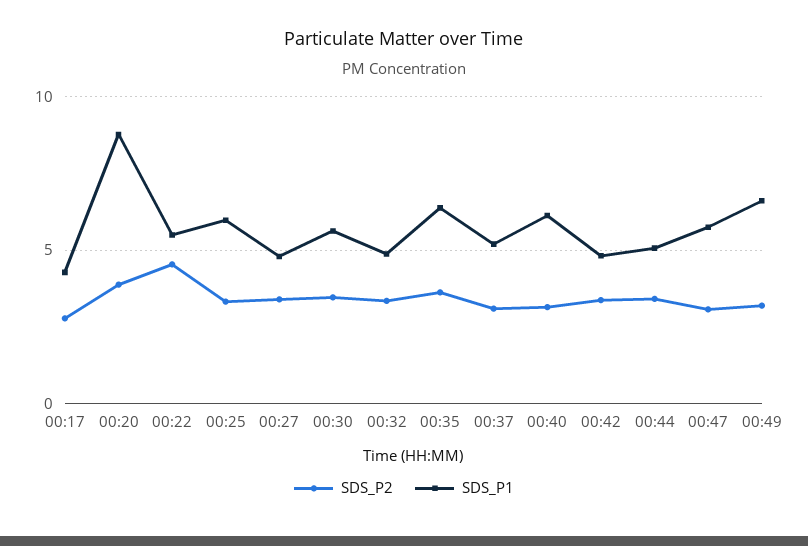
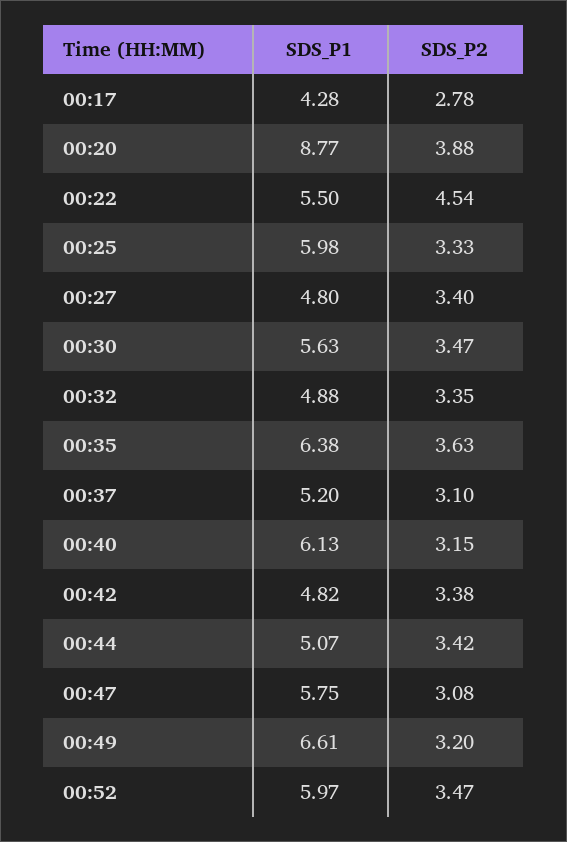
SDS_P1, 00:52: none -> 5.97
SDS_P2, 00:52: none -> 3.47

